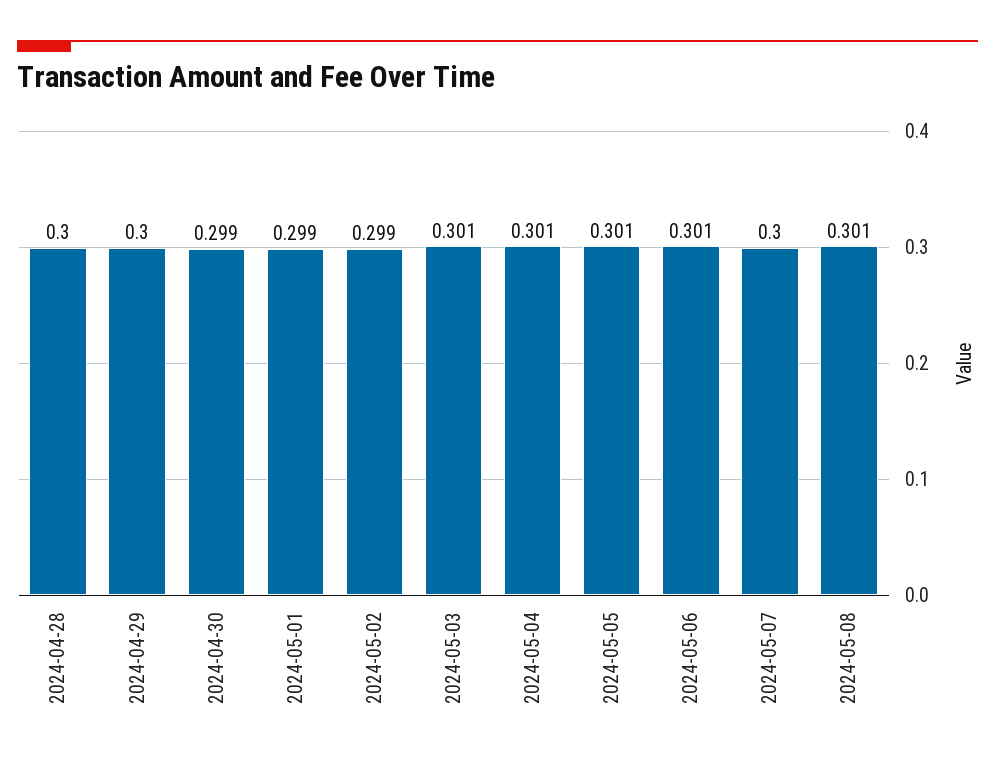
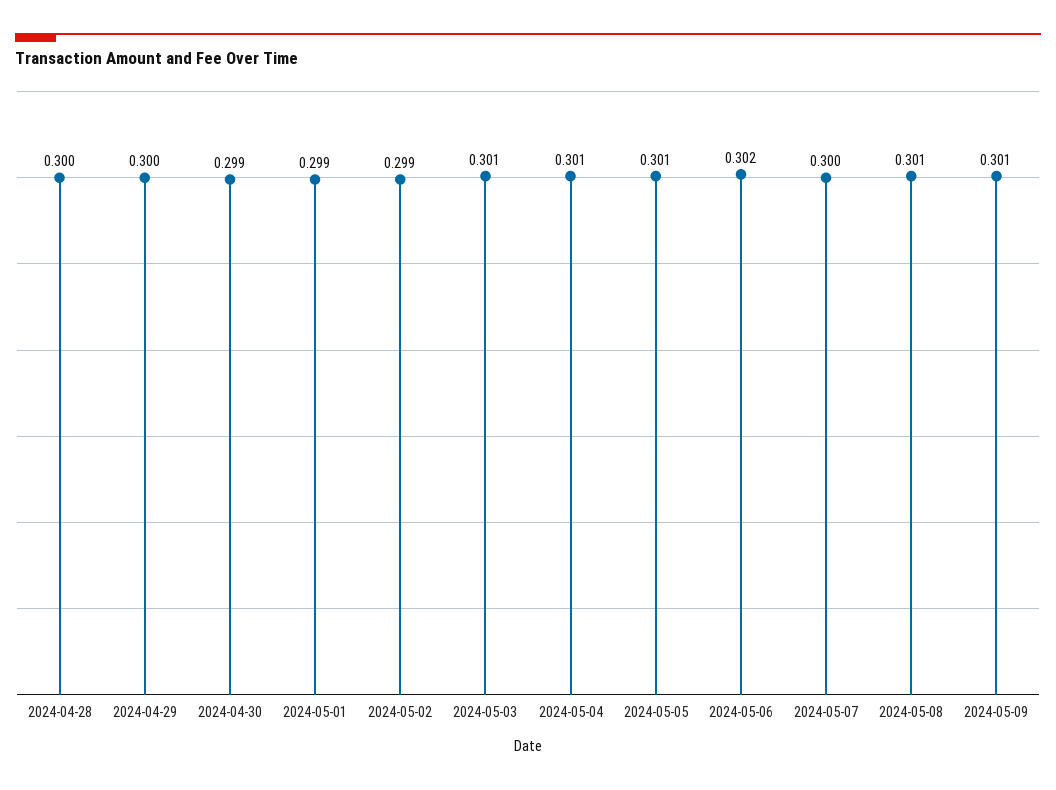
2024-05-06: 0.301 -> 0.302
2024-05-09: none -> 0.301

